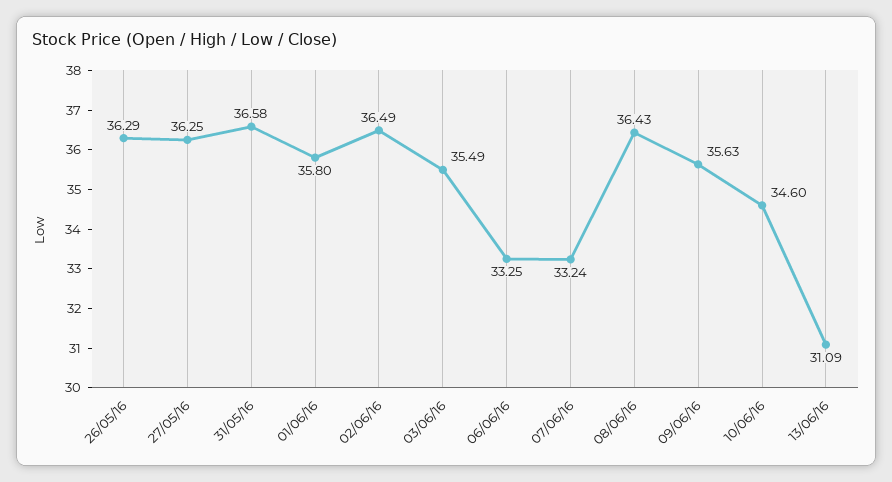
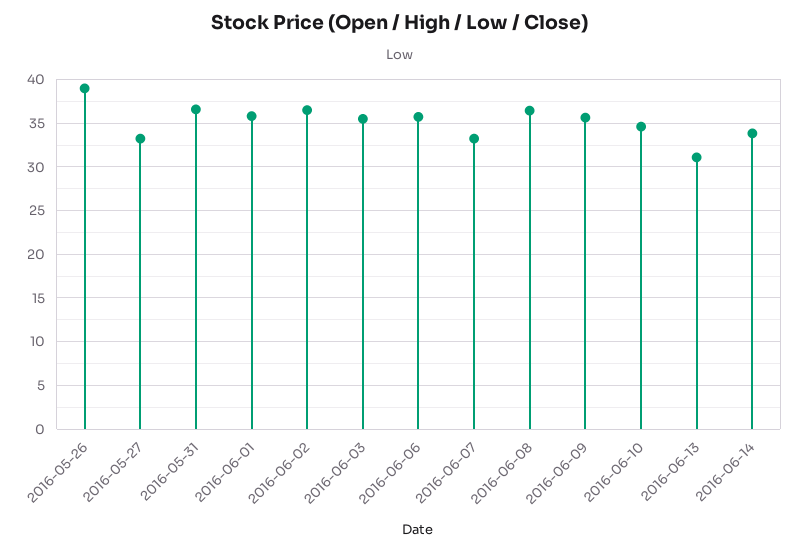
26/05/16: 36.29 -> 39
27/05/16: 36.25 -> 33
06/06/16: 33.25 -> 36
2016-06-14: none -> 34

